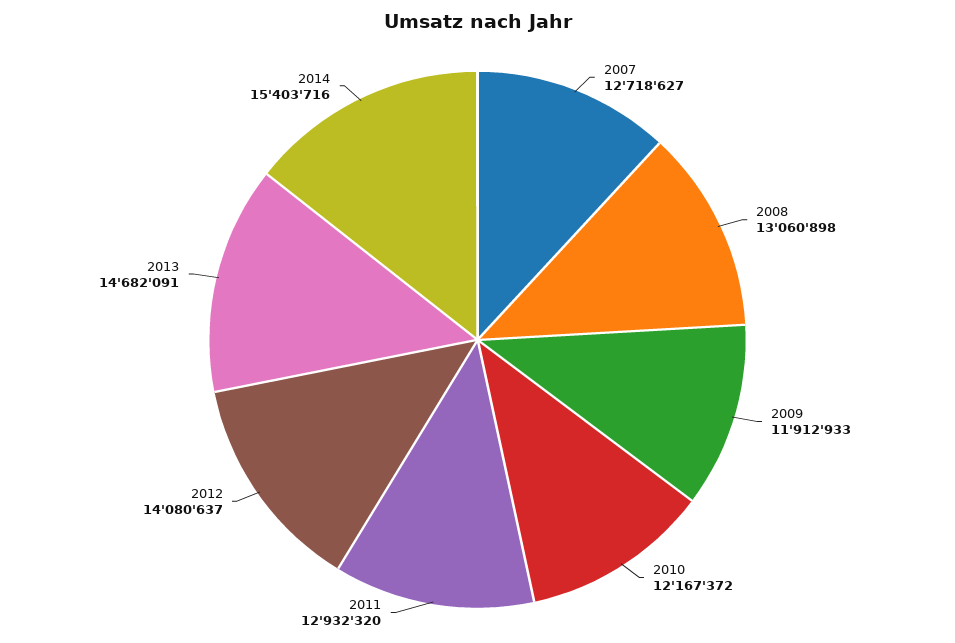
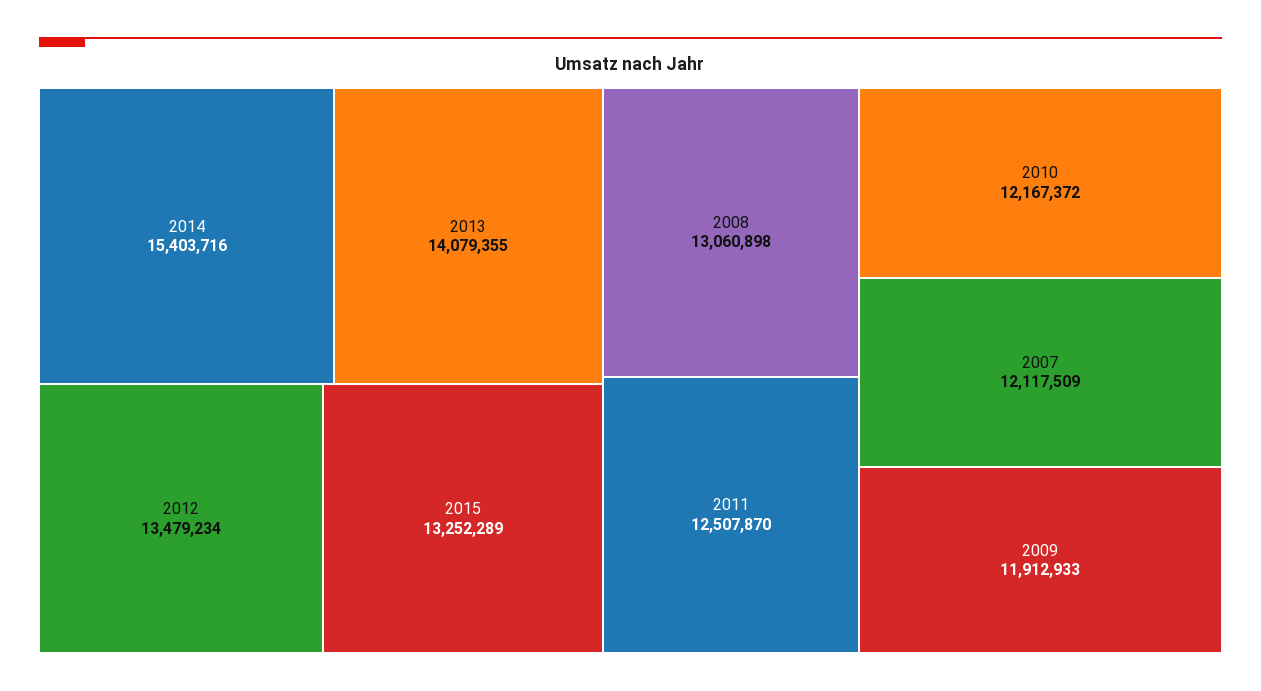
2007: 12718627 -> 12117509
2011: 12932320 -> 12507870
2012: 14080637 -> 13479234
2013: 14682091 -> 14079355
2015: none -> 13252289

